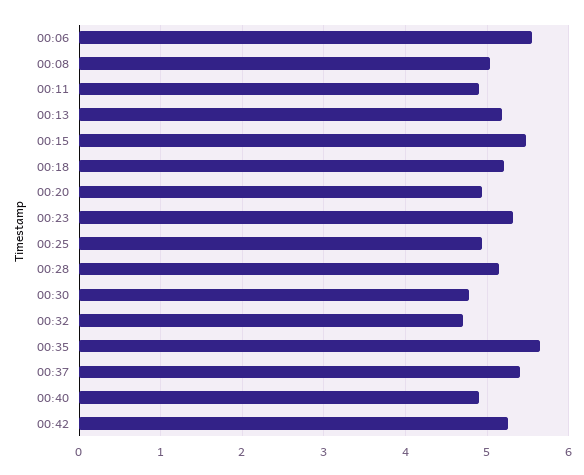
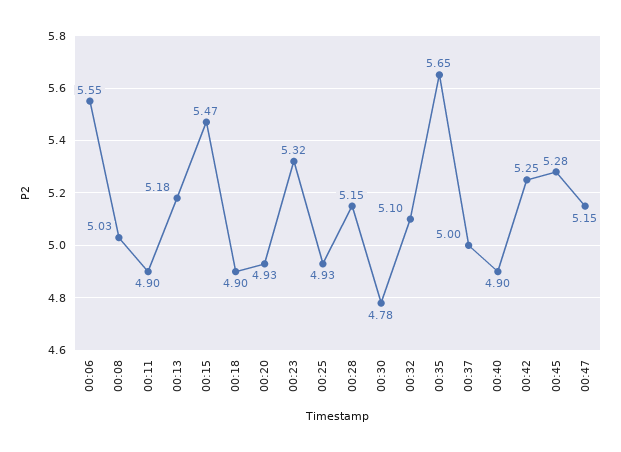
00:18: 5.2 -> 4.9
00:32: 4.7 -> 5.1
00:37: 5.4 -> 5
00:45: none -> 5.28
00:47: none -> 5.15

